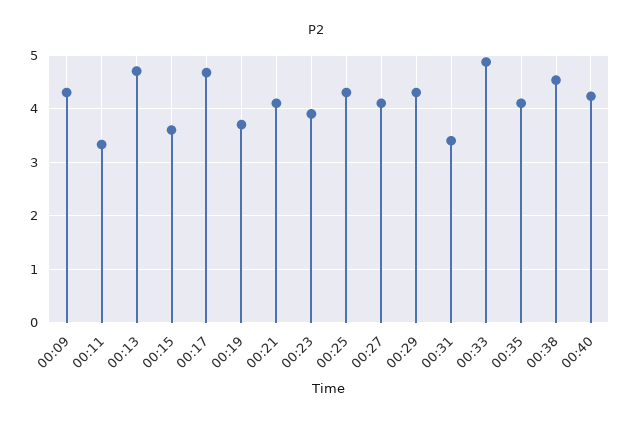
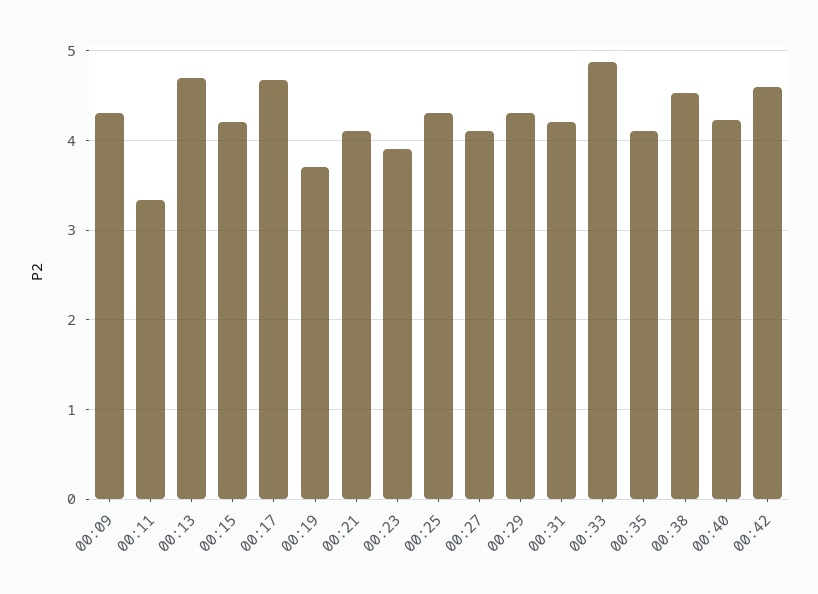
00:15: 3.6 -> 4.2
00:31: 3.4 -> 4.2
00:42: none -> 4.6

